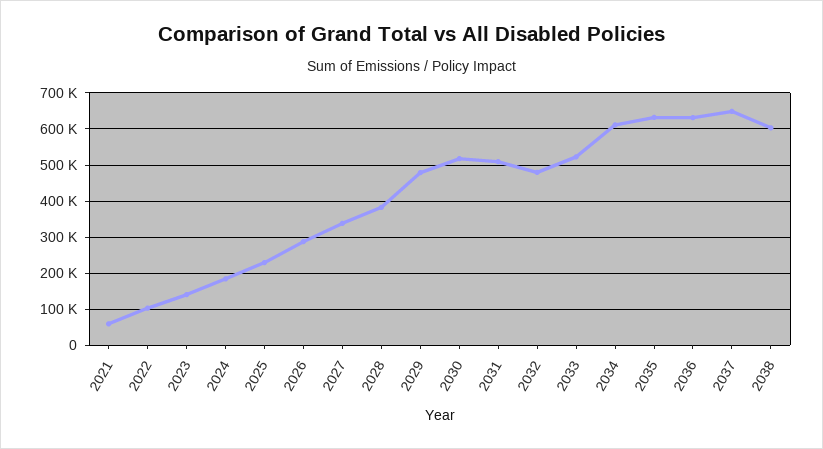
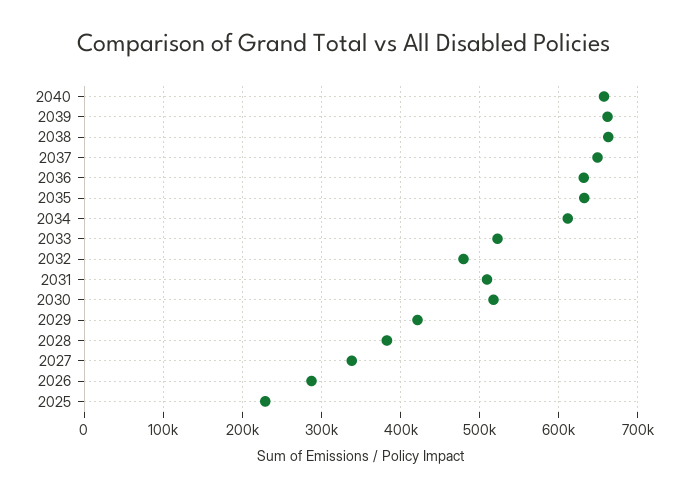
2021: 60000 -> none
2022: 100000 -> none
2023: 140000 -> none
2024: 180000 -> none
2029: 480000 -> 420000
2038: 600000 -> 660000
2040: none -> 660000
2039: none -> 660000

